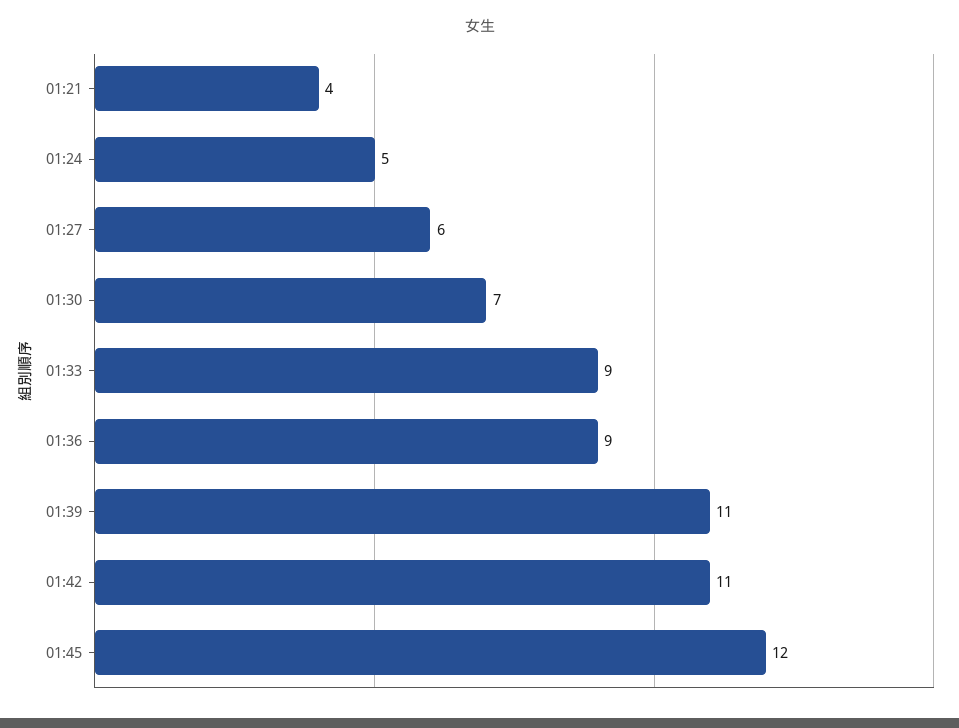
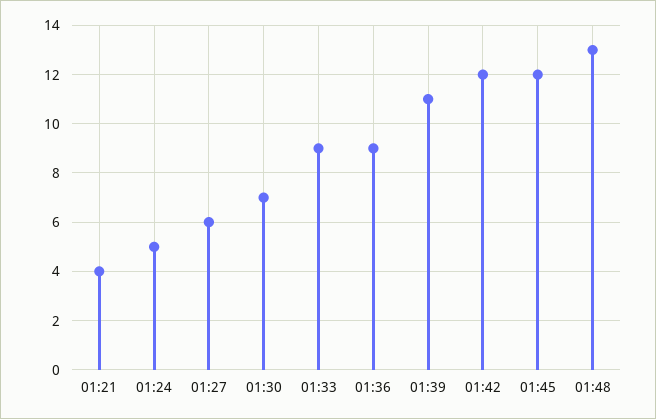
01:42: 11 -> 12
01:48: none -> 13

